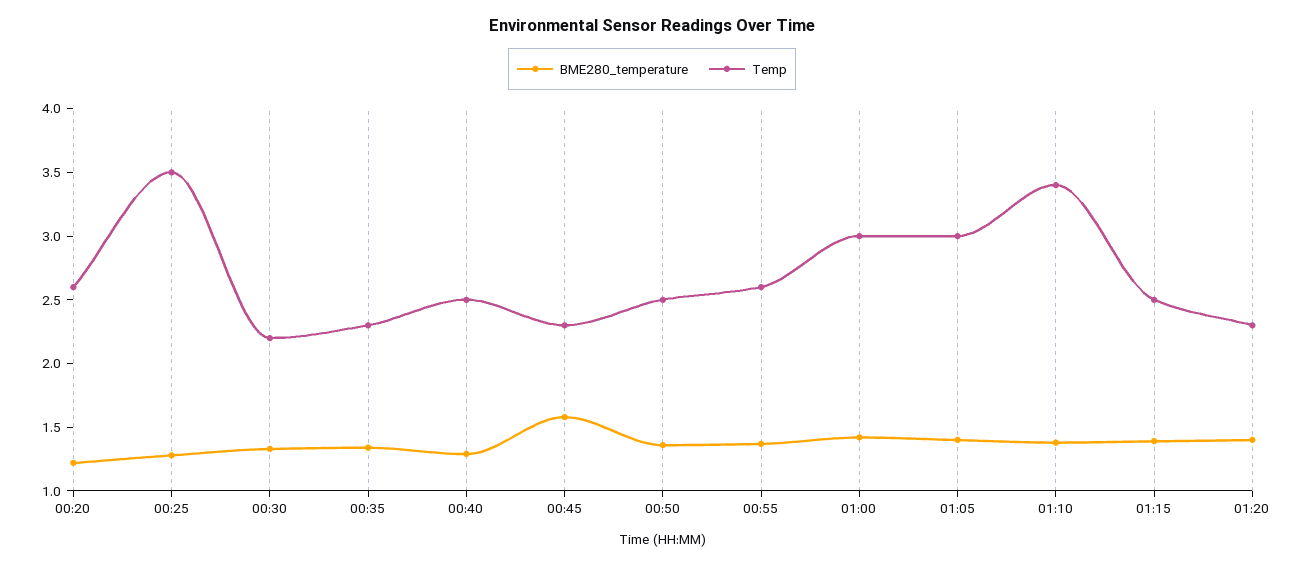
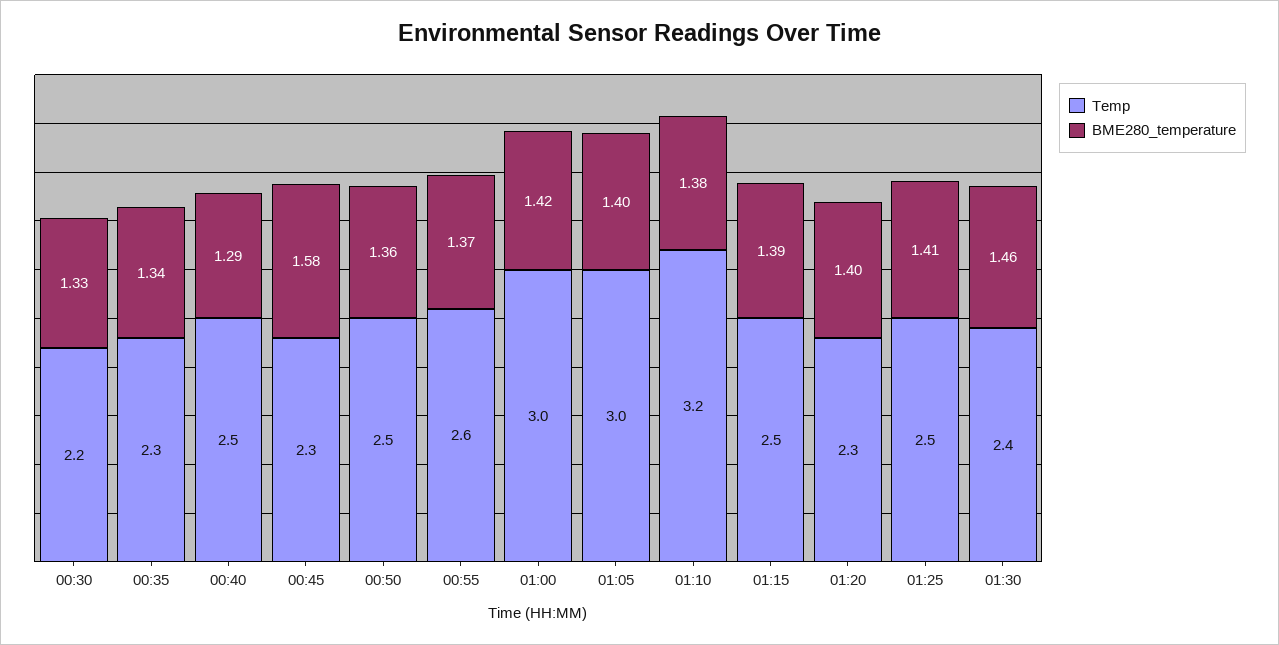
BME280_temperature, 00:20: 1.2 -> none
Temp, 00:20: 2.6 -> none
BME280_temperature, 00:25: 1.3 -> none
Temp, 00:25: 3.5 -> none
Temp, 01:10: 3.4 -> 3.2
Temp, 01:25: none -> 2.5
BME280_temperature, 01:25: none -> 1.41
Temp, 01:30: none -> 2.4
BME280_temperature, 01:30: none -> 1.46

